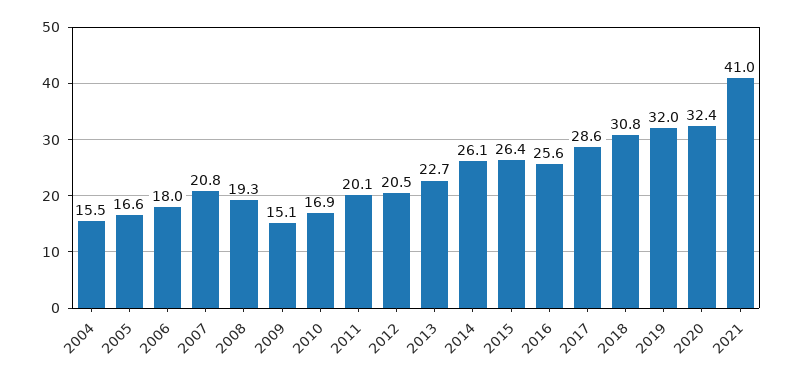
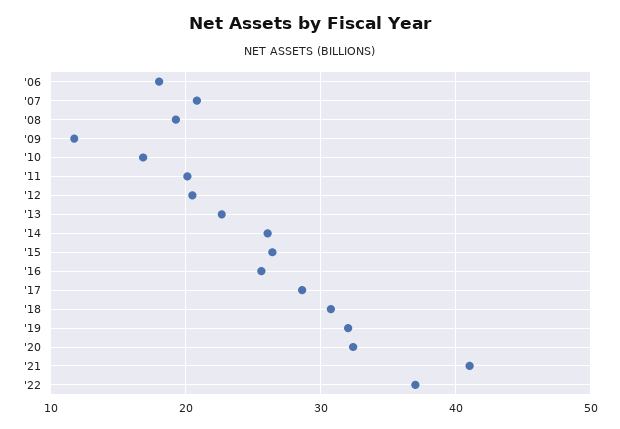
2004: 15.5 -> none
2005: 16.6 -> none
2009: 15.1 -> 12
'22: none -> 37

